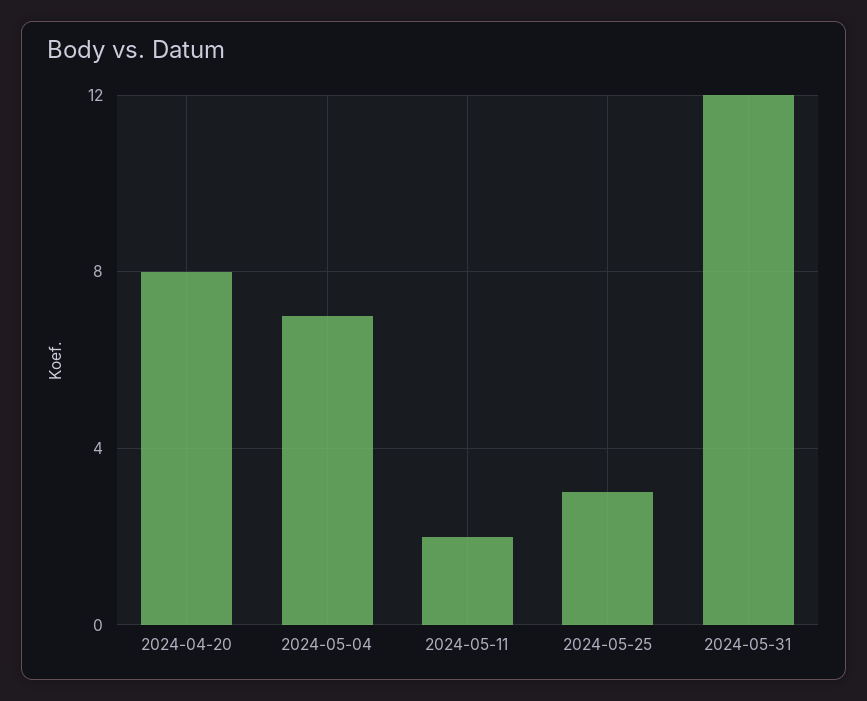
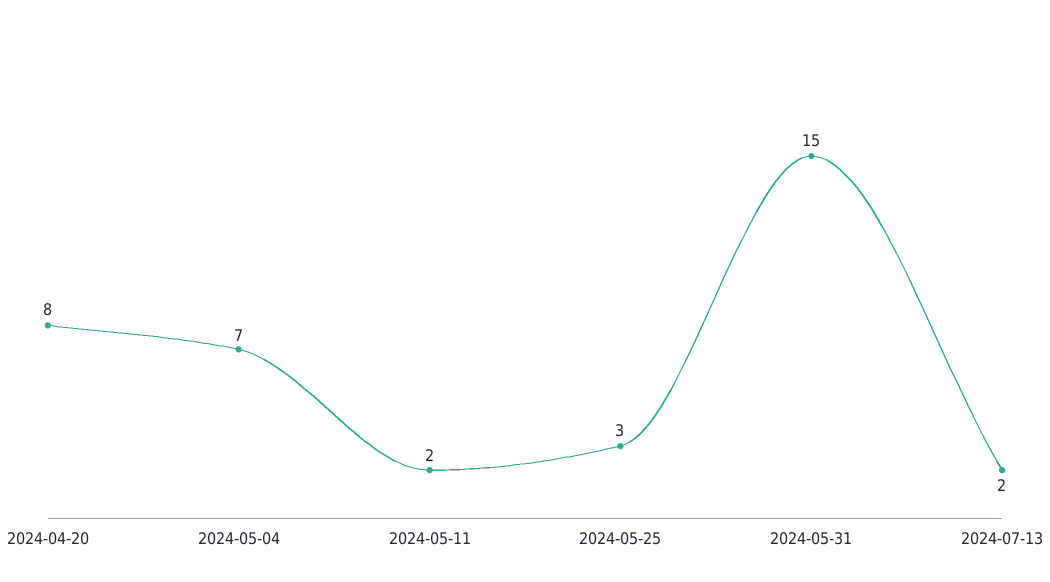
2024-05-31: 12 -> 15
2024-07-13: none -> 2

